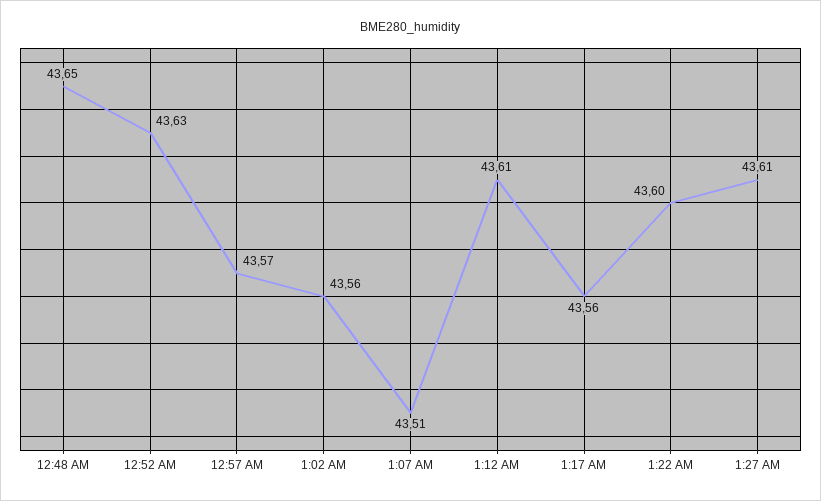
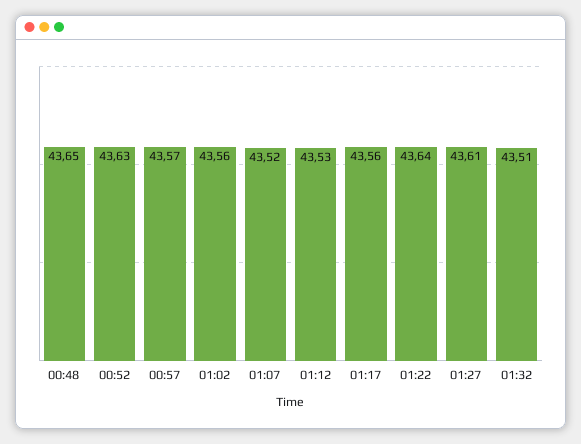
1:07 AM: 43.51 -> 43.52
1:12 AM: 43.61 -> 43.53
1:22 AM: 43.6 -> 43.64
01:32: none -> 43.51

